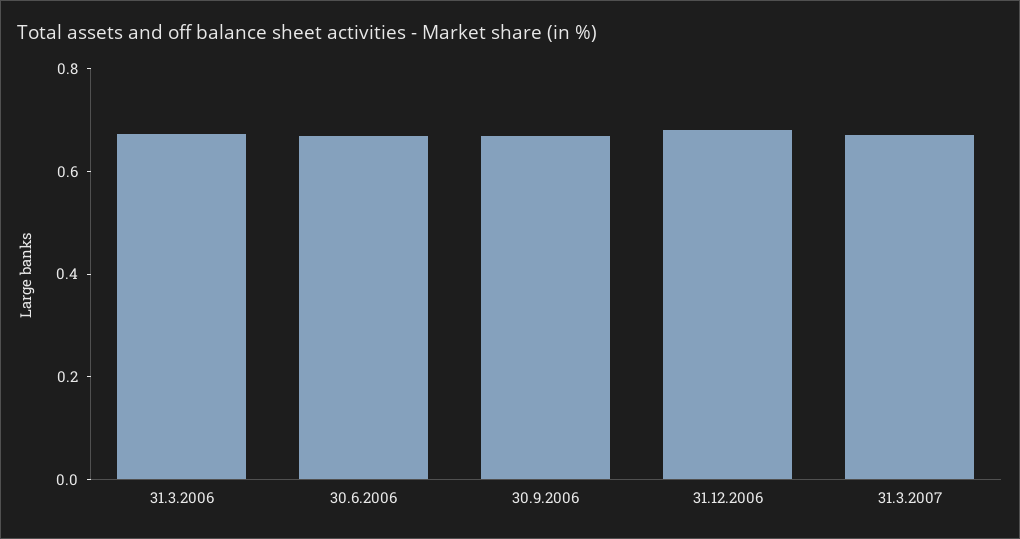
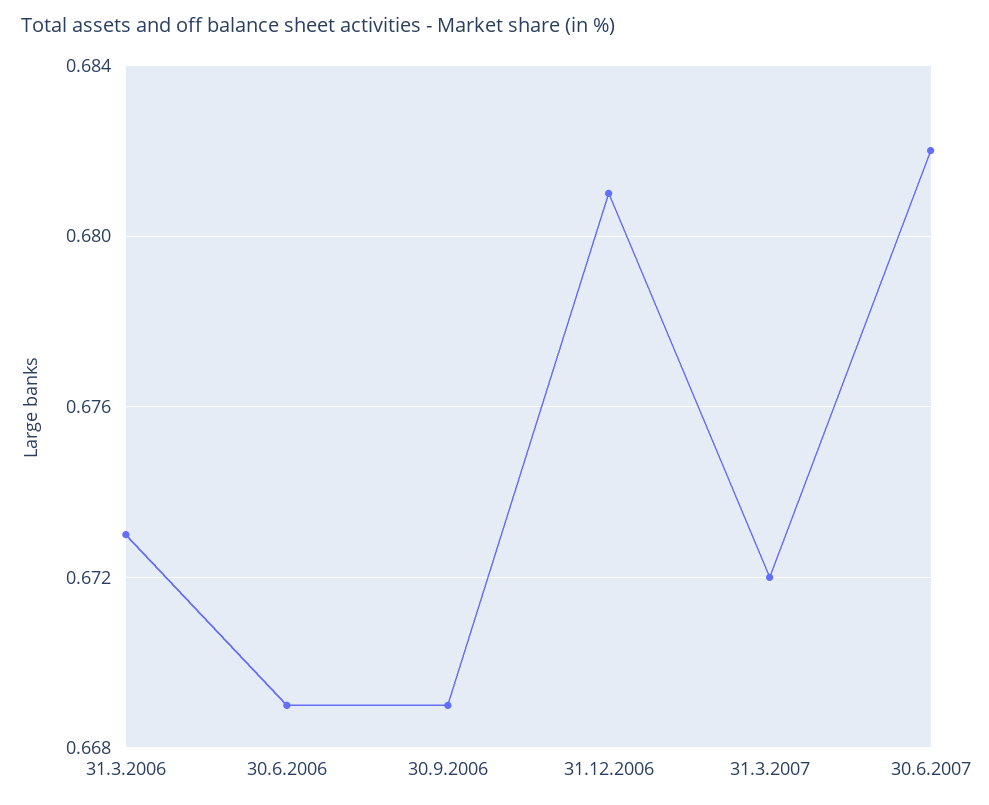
30.6.2007: none -> 0.682

